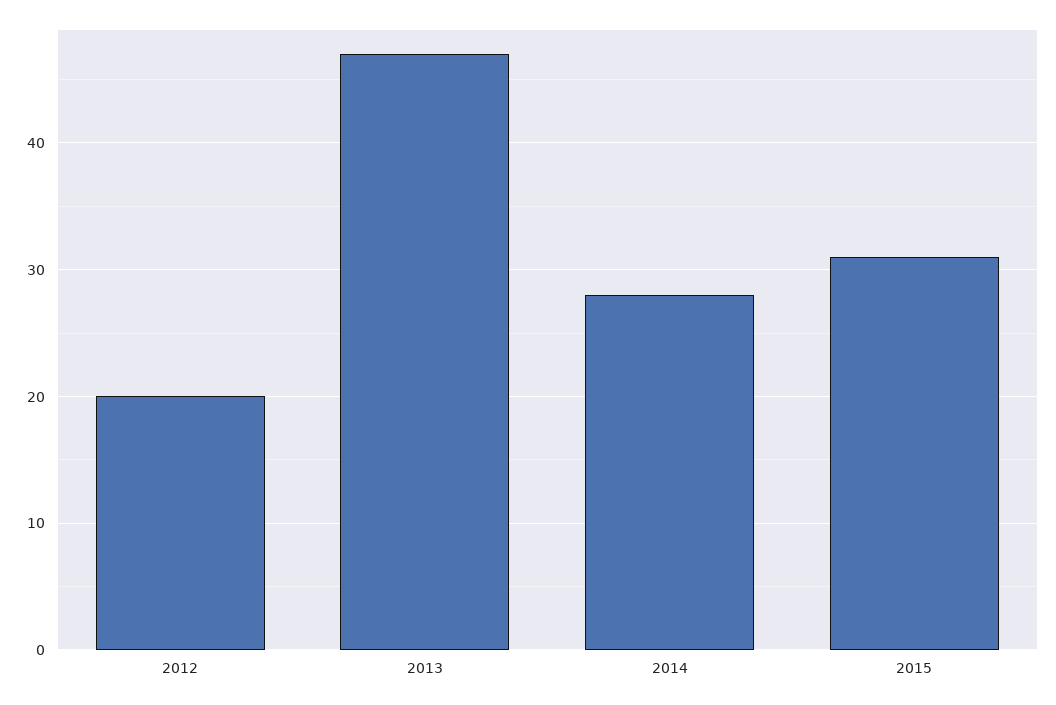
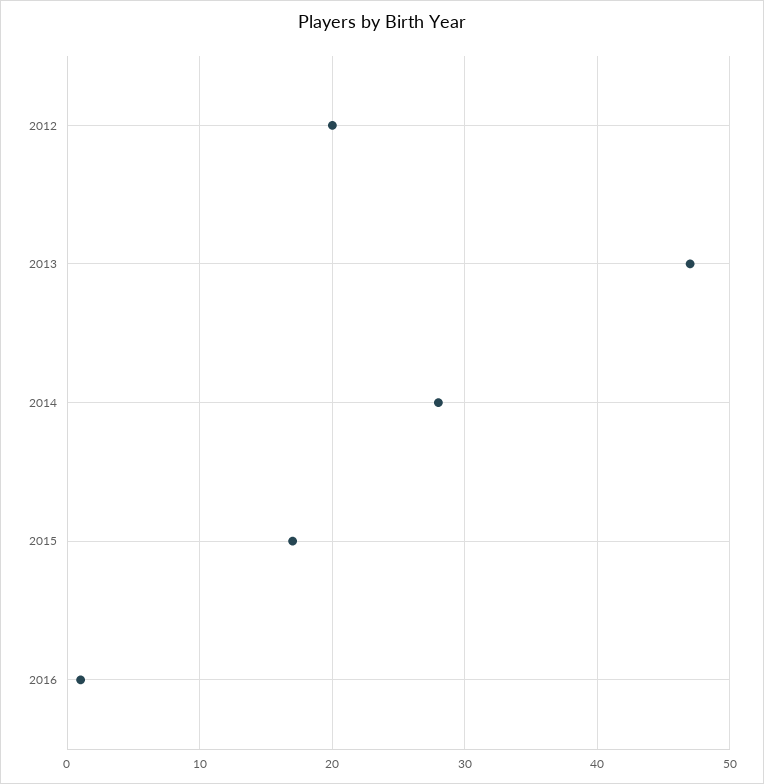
2015: 31 -> 17
2016: none -> 1

